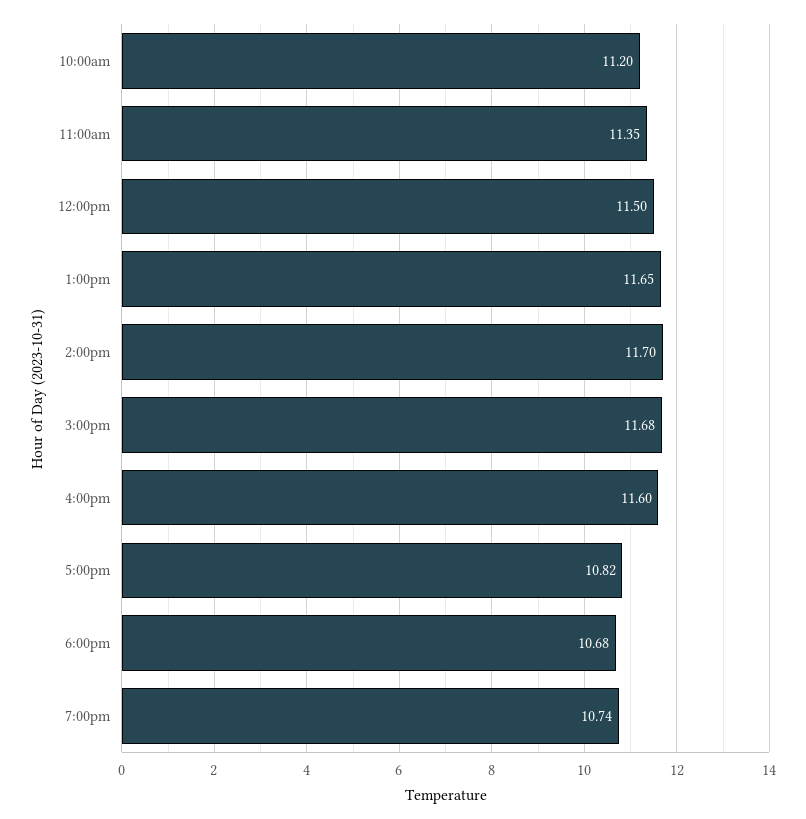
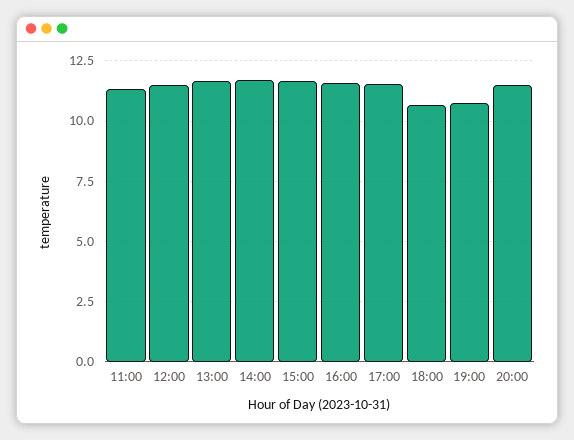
10:00am: 11.2 -> none
5:00pm: 10.82 -> 11.5
20:00: none -> 11.5

